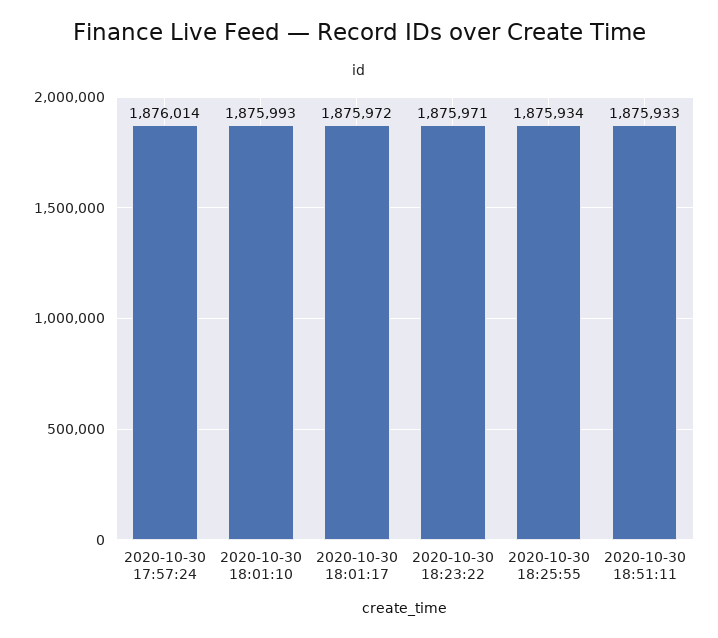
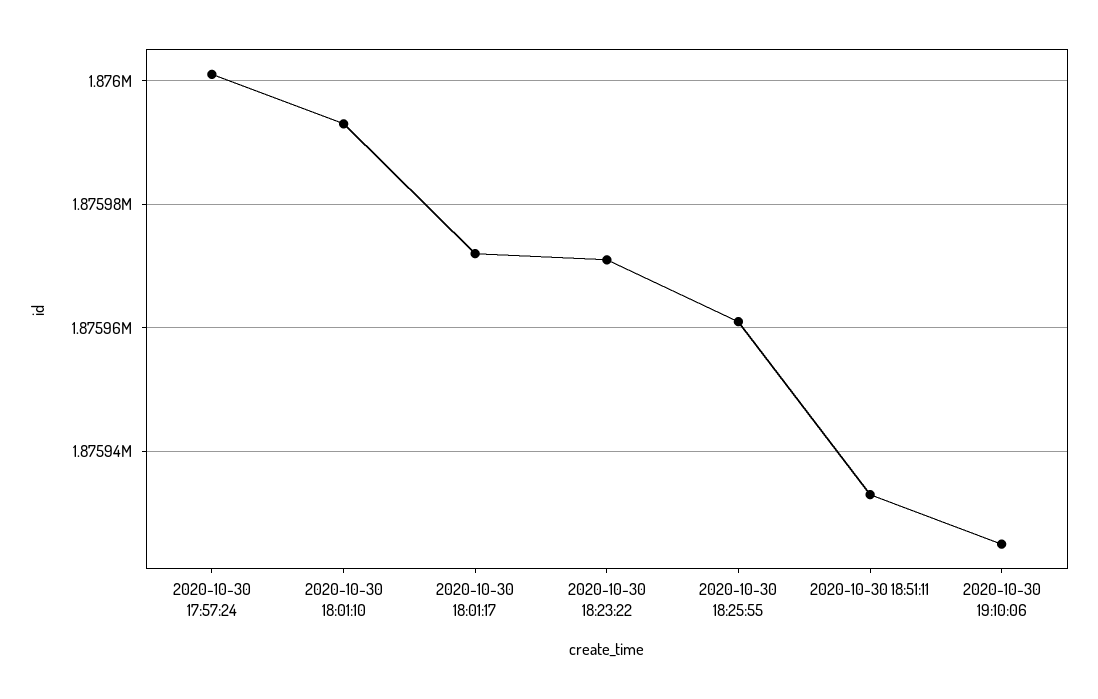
2020-10-30 17:57:24: 1876014 -> 1876000
2020-10-30 18:25:55: 1875934 -> 1875960
2020-10-30 19:10:06: none -> 1875925

